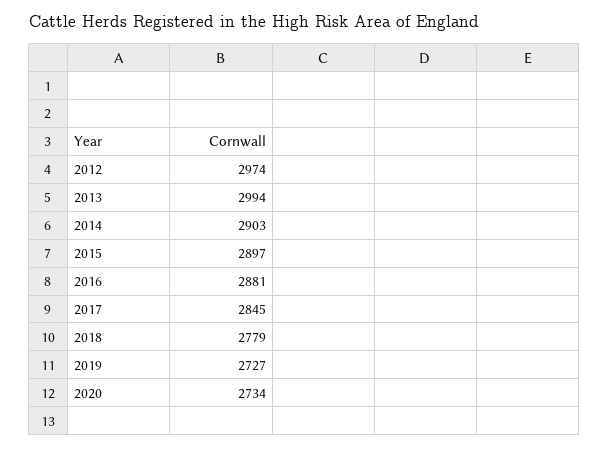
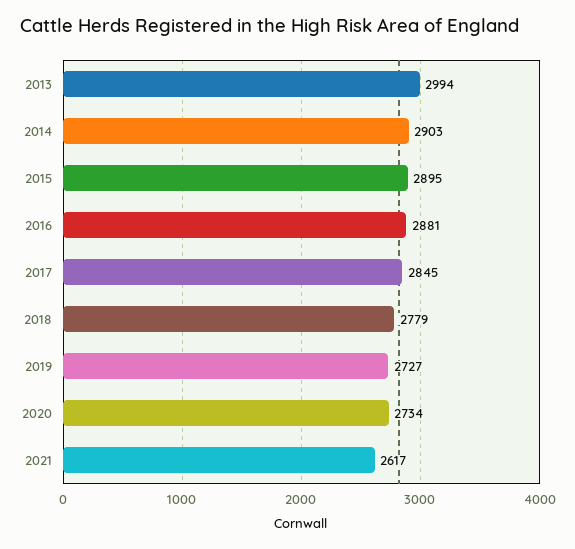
2012: 2974 -> none
2015: 2897 -> 2895
2021: none -> 2617

